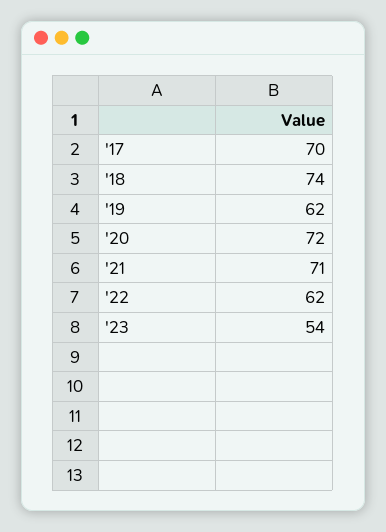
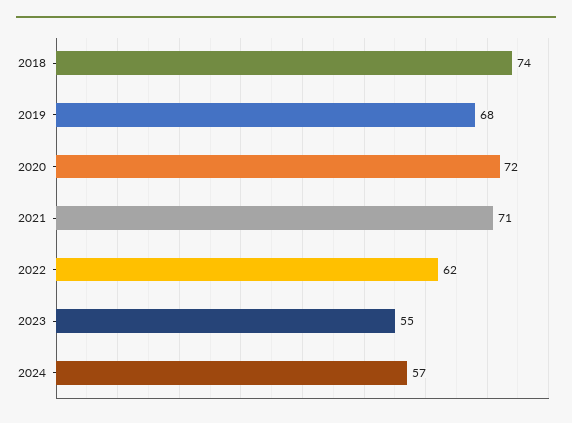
'17: 70 -> none
'19: 62 -> 68
'23: 54 -> 55
2024: none -> 57

